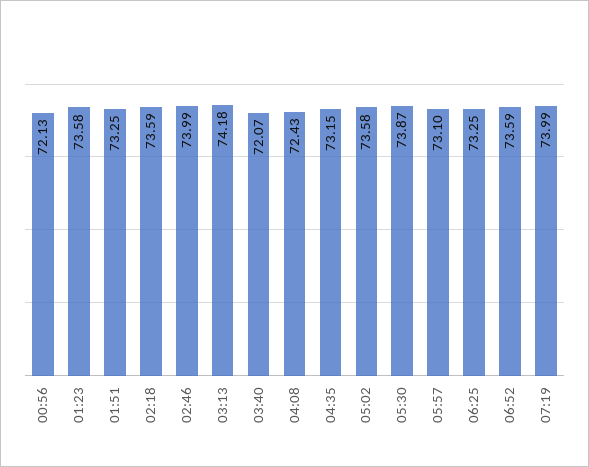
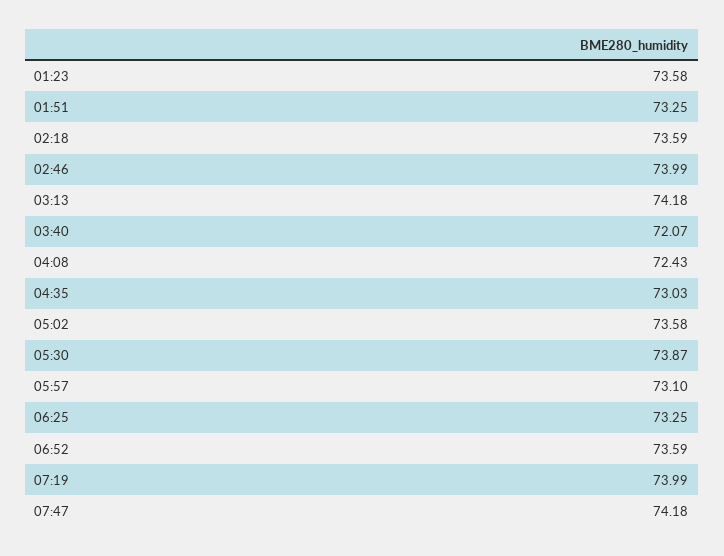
00:56: 72.13 -> none
04:35: 73.15 -> 73.03
07:47: none -> 74.18

